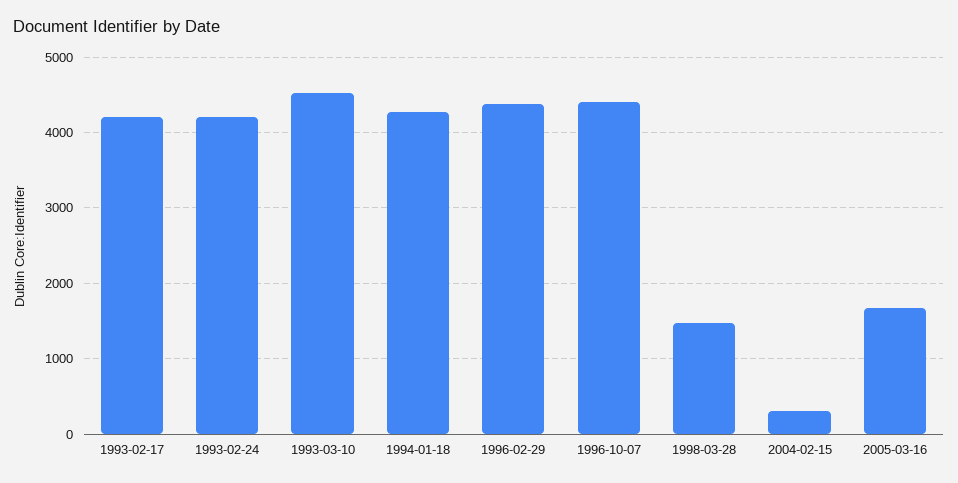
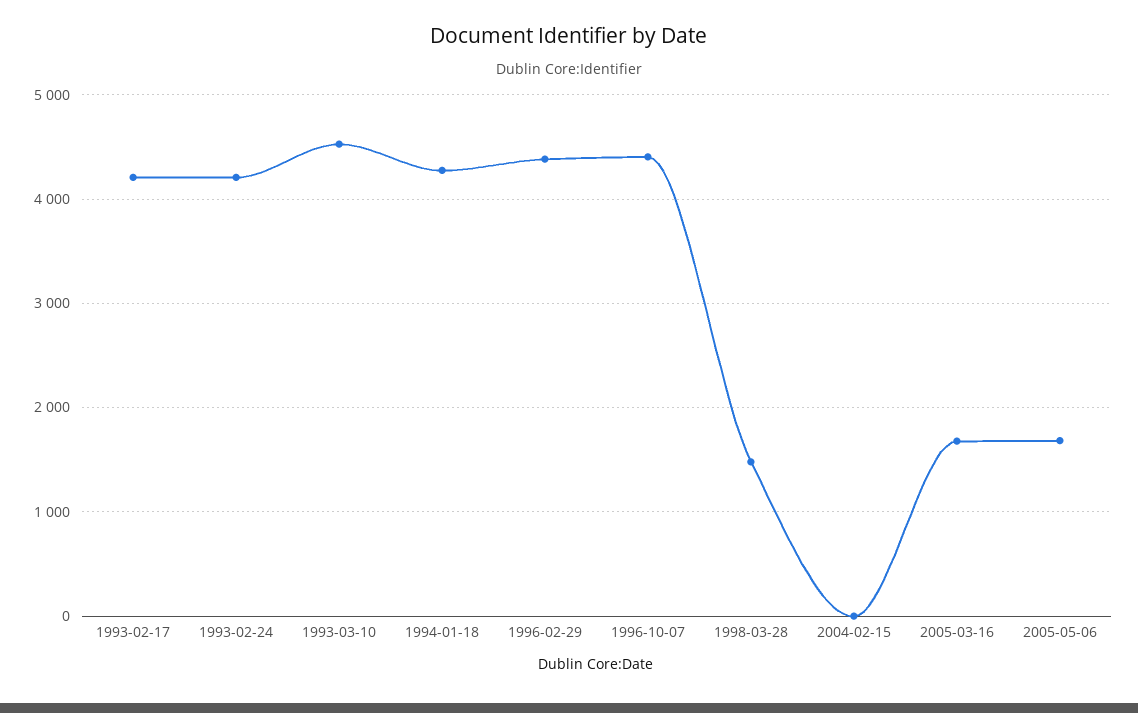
2004-02-15: 300 -> 0
2005-05-06: none -> 1700

